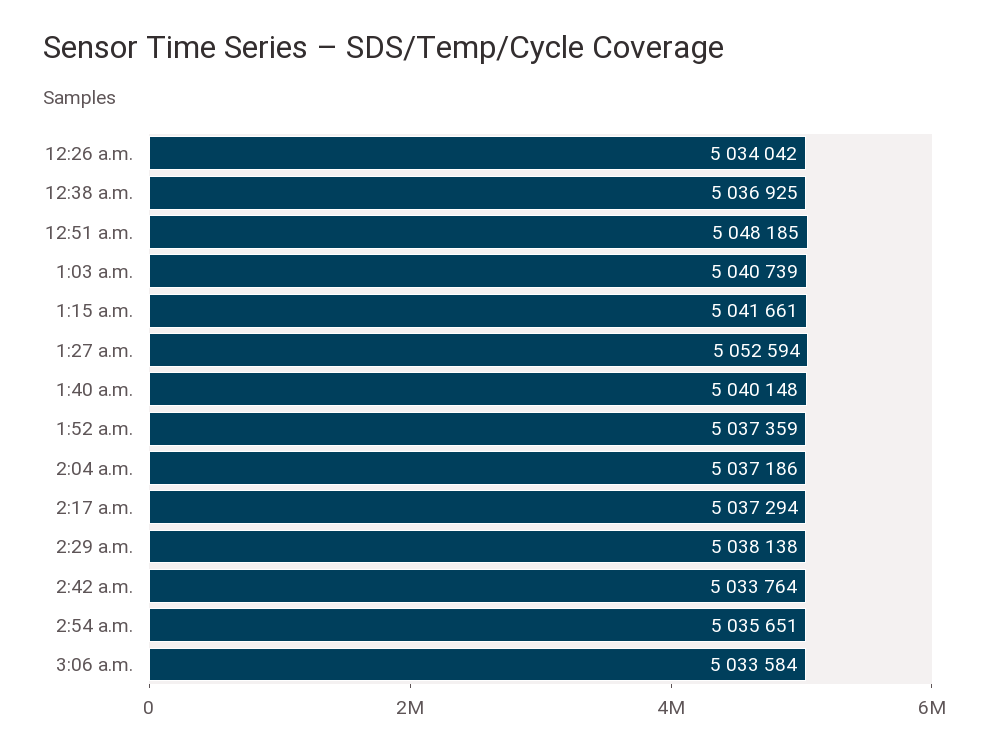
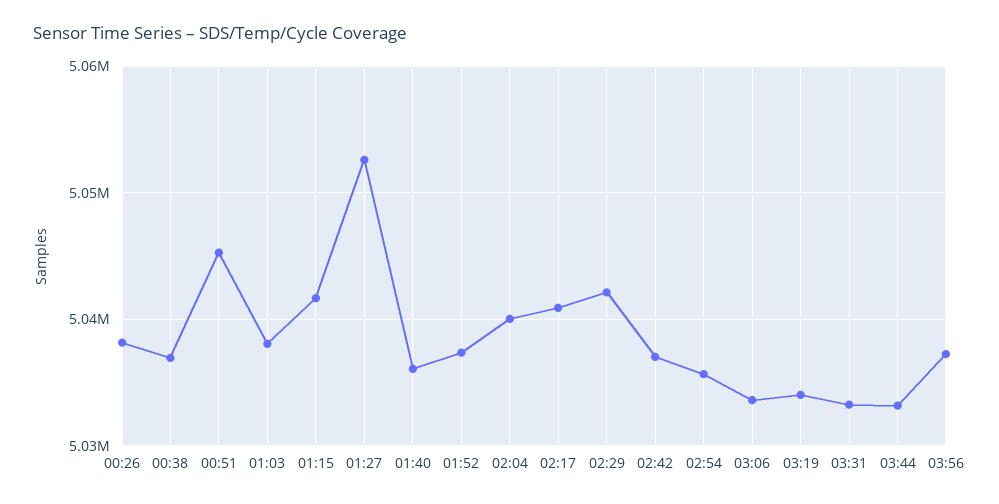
12:26 a.m.: 5034042 -> 5038000
12:51 a.m.: 5048185 -> 5045000
1:03 a.m.: 5040739 -> 5038000
1:40 a.m.: 5040148 -> 5036000
2:04 a.m.: 5037186 -> 5040000
2:17 a.m.: 5037294 -> 5041000
2:29 a.m.: 5038138 -> 5042000
2:42 a.m.: 5033764 -> 5037000
03:19: none -> 5034000
03:31: none -> 5033000
03:44: none -> 5033000
03:56: none -> 5037000

